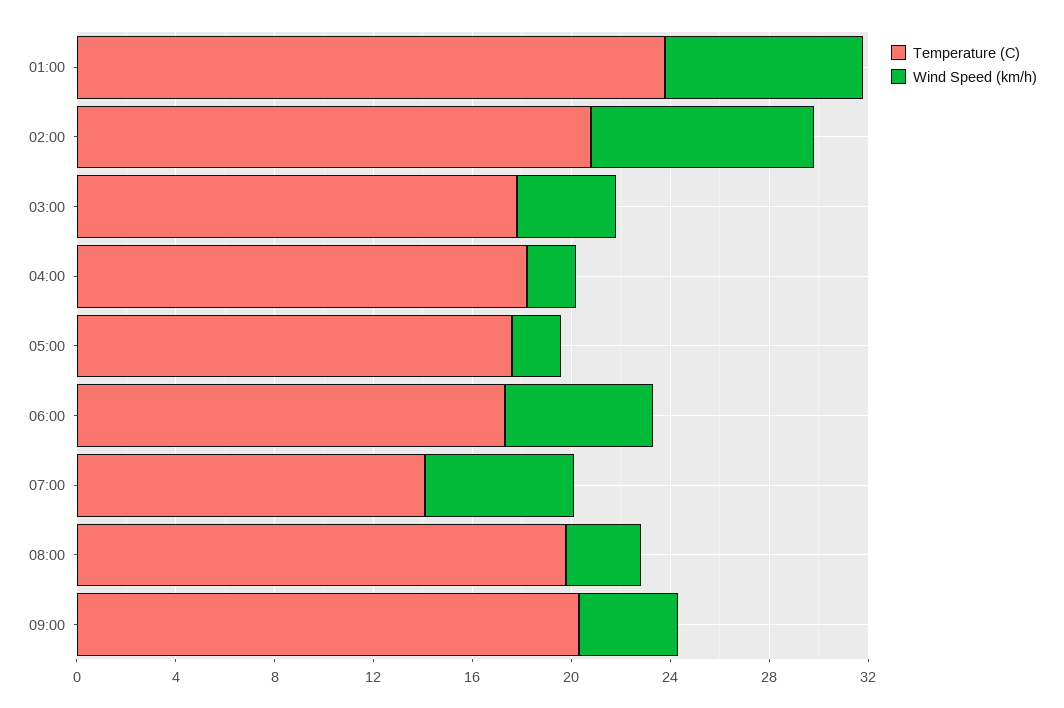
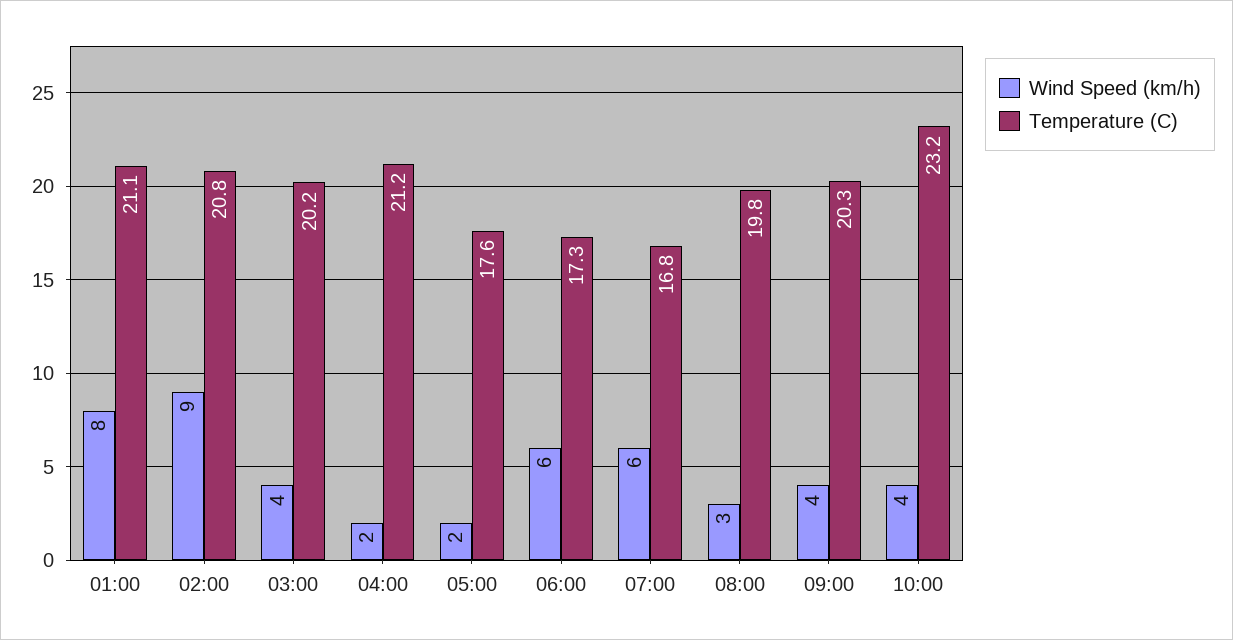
Temperature (C), 01:00: 24 -> 21.1
Temperature (C), 03:00: 18 -> 20.2
Temperature (C), 04:00: 18 -> 21.2
Temperature (C), 07:00: 14 -> 16.8
Wind Speed (km/h), 10:00: none -> 4
Temperature (C), 10:00: none -> 23.2

